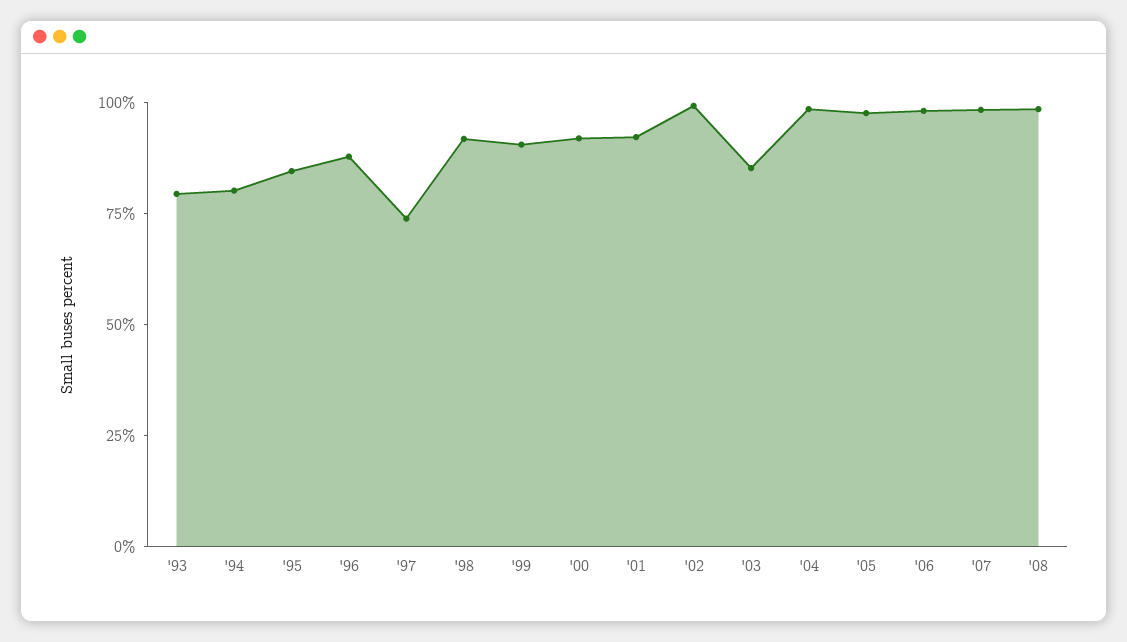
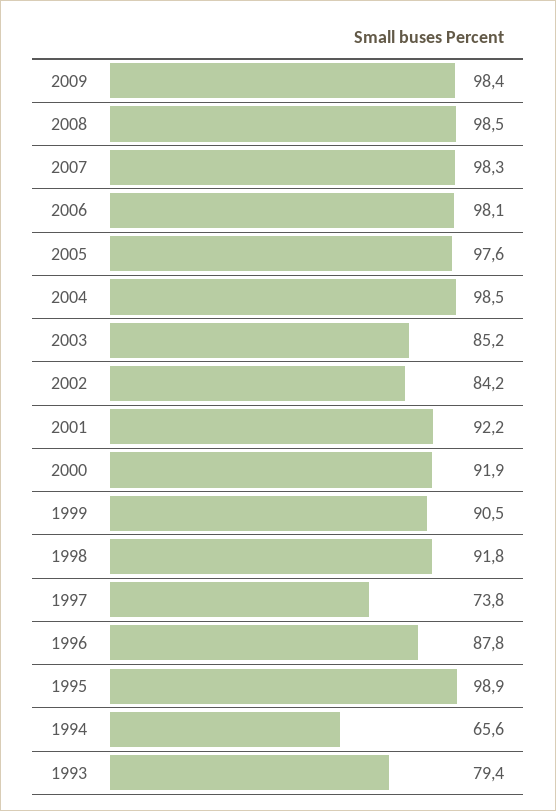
'94: 80 -> 65.6
'95: 85 -> 98.9
'02: 100 -> 84.2
2009: none -> 98.4

